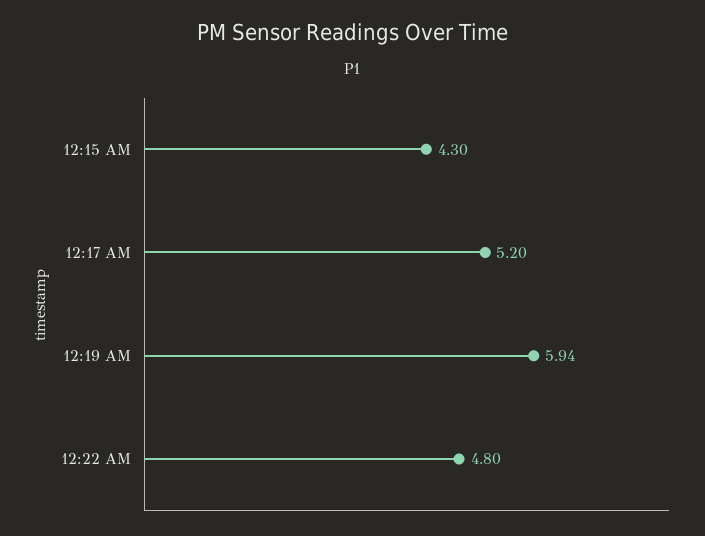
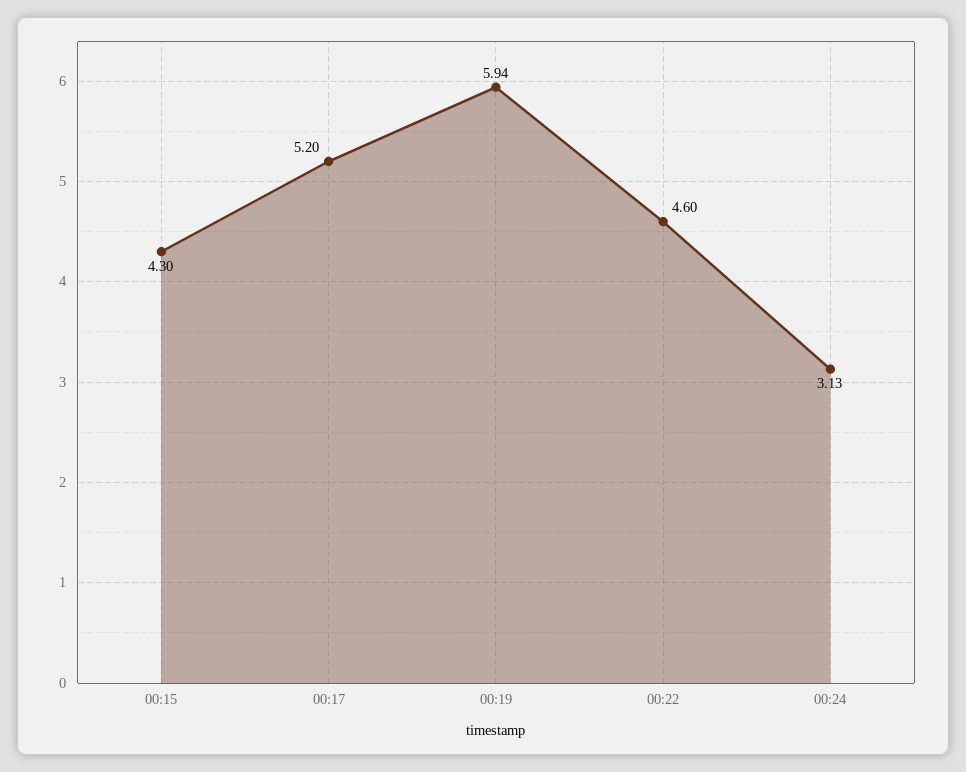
12:22 AM: 4.8 -> 4.6
00:24: none -> 3.13

